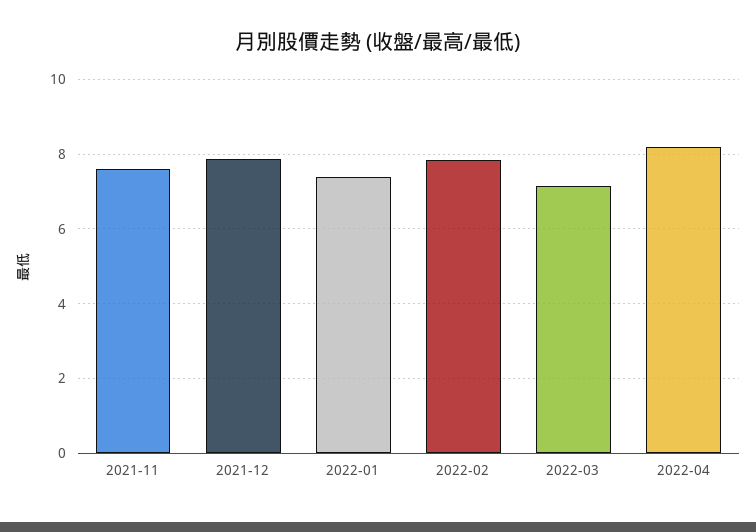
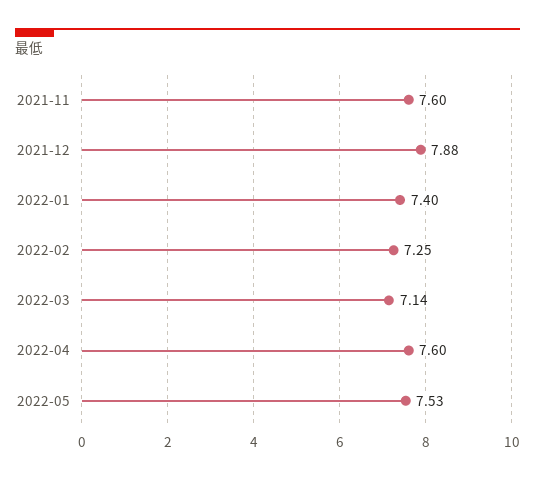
2022-02: 7.8 -> 7.25
2022-04: 8.2 -> 7.6
2022-05: none -> 7.53

